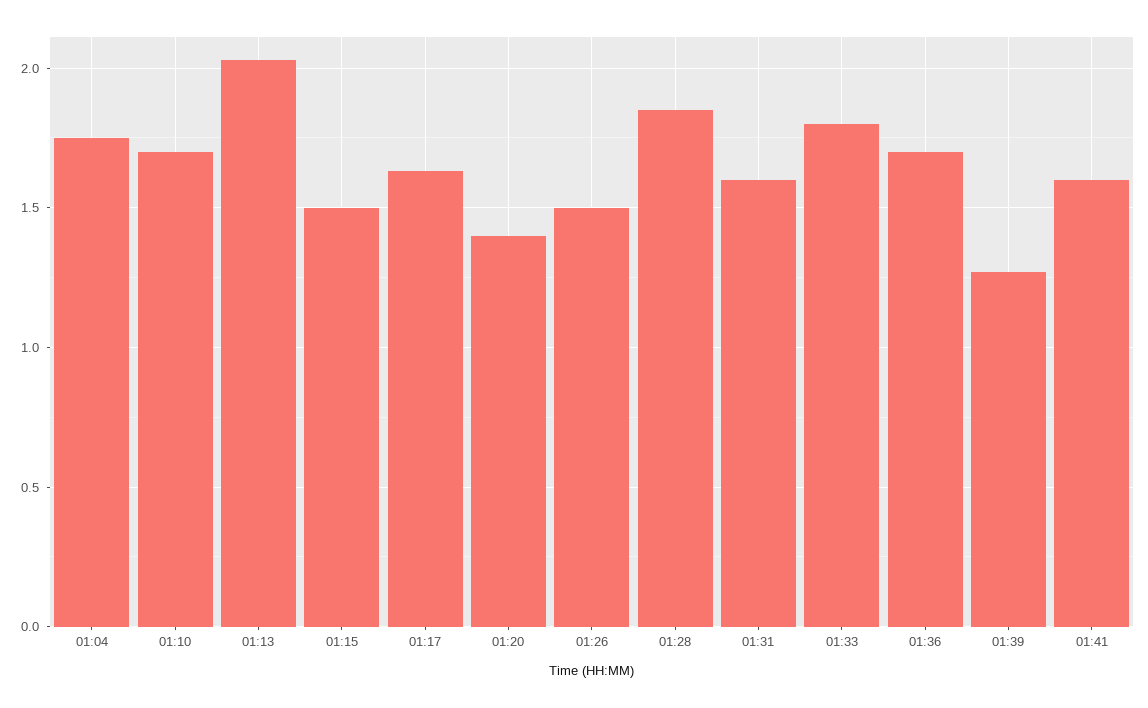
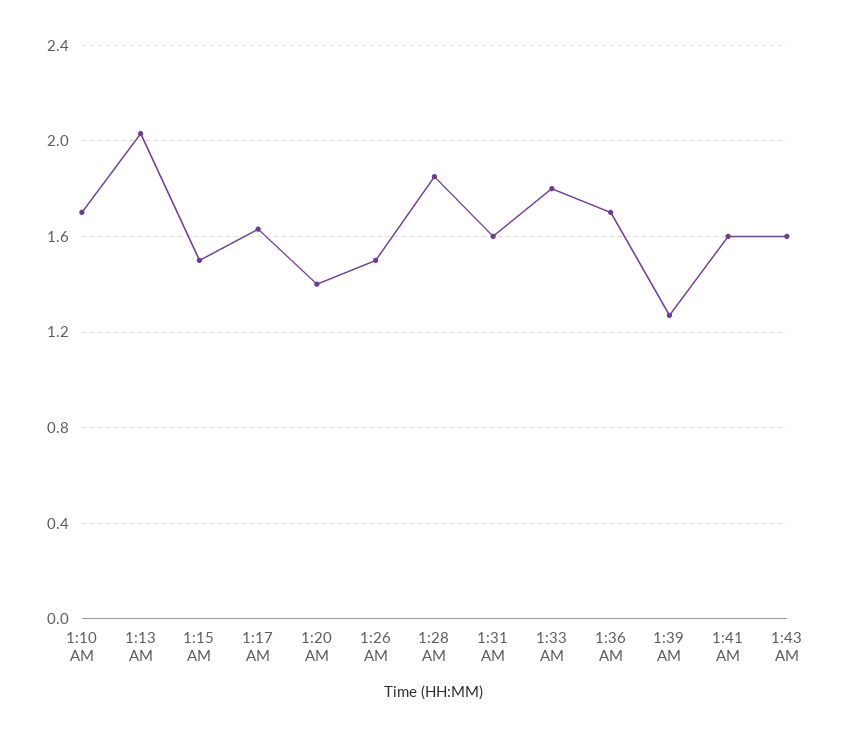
01:04: 1.75 -> none
1:43 AM: none -> 1.6

